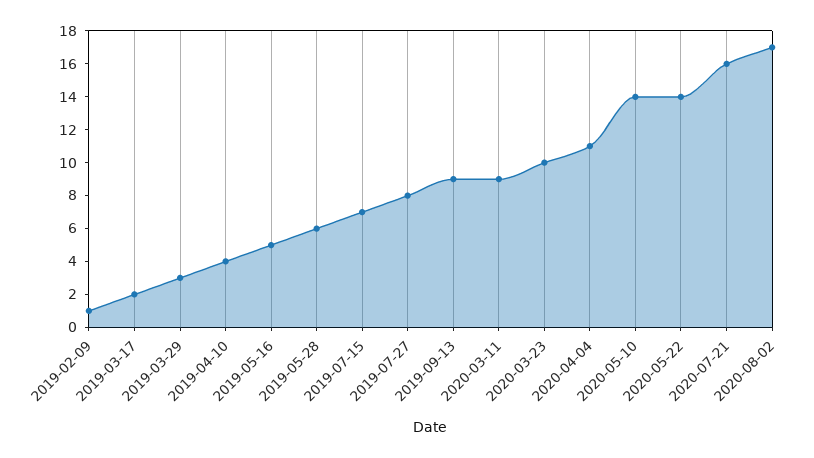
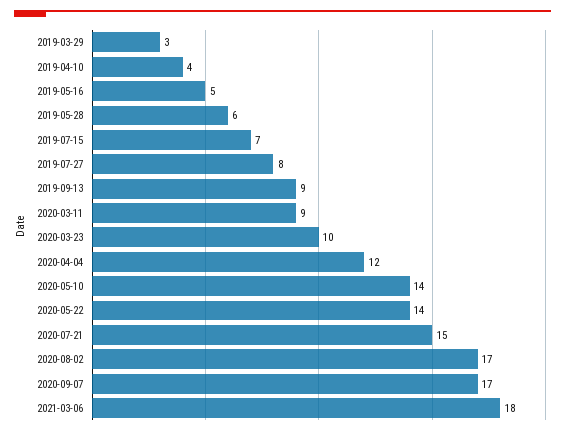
2019-02-09: 1 -> none
2019-03-17: 2 -> none
2020-04-04: 11 -> 12
2020-07-21: 16 -> 15
2020-09-07: none -> 17
2021-03-06: none -> 18

